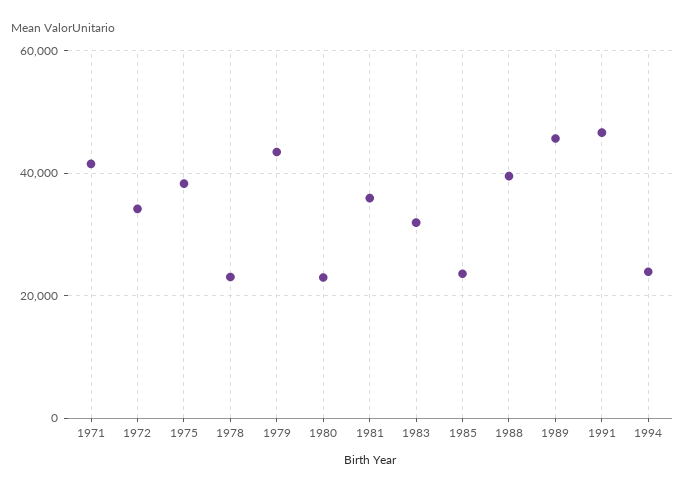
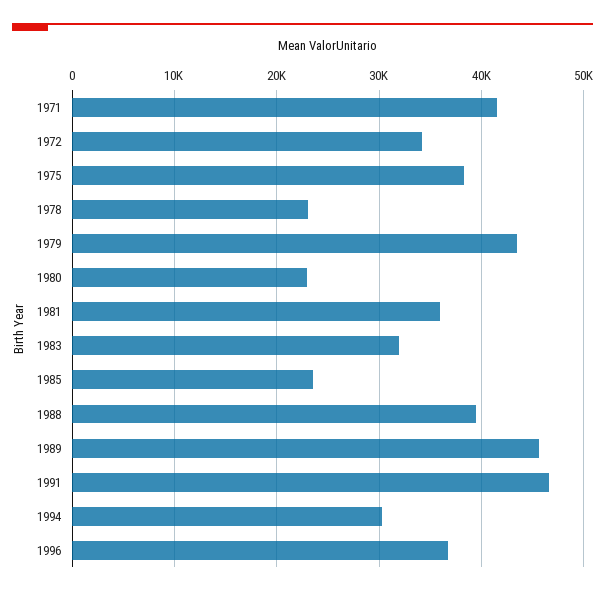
1994: 24000 -> 30000
1996: none -> 37000

